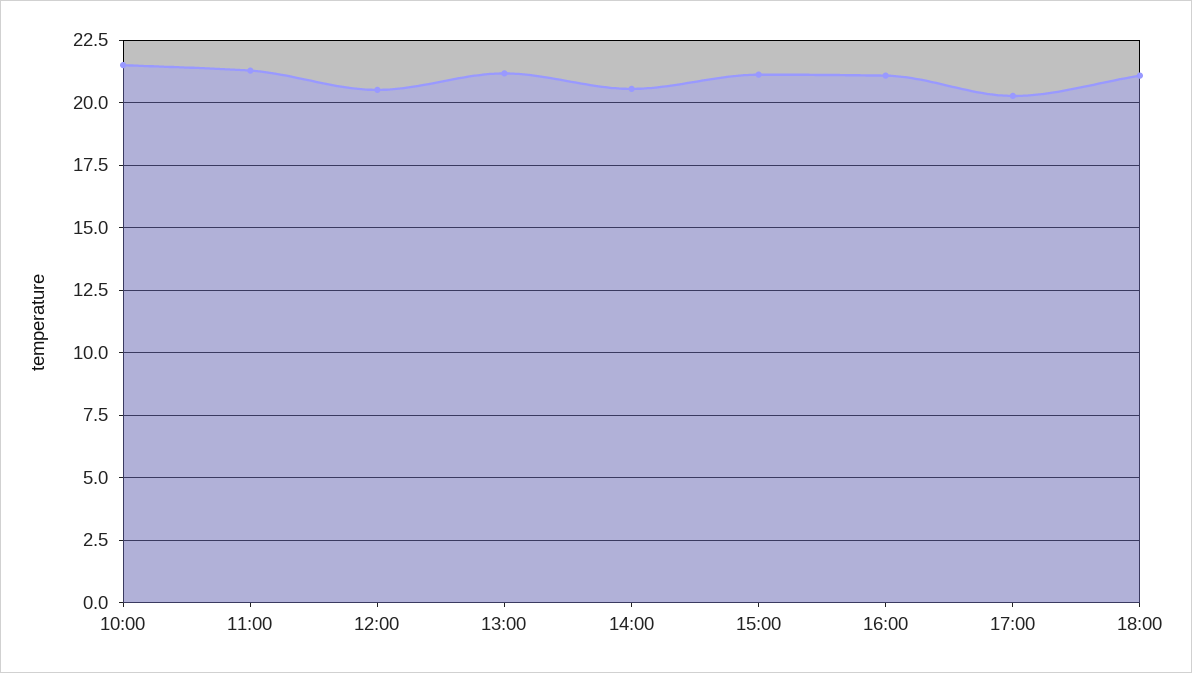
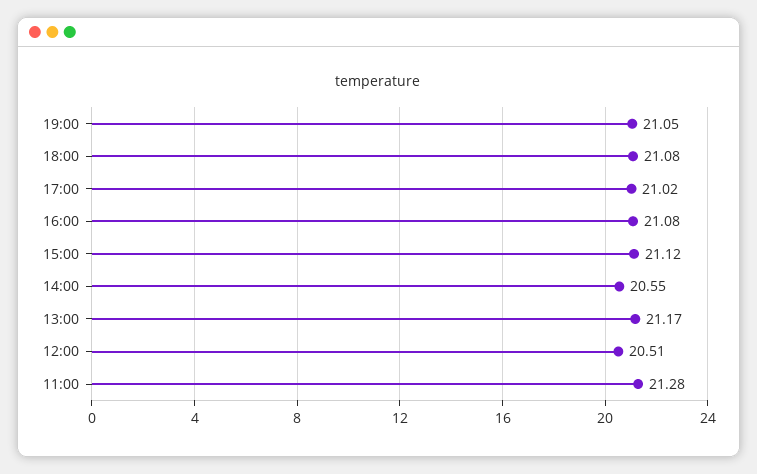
10:00: 21.5 -> none
17:00: 20.25 -> 21.02
19:00: none -> 21.05

